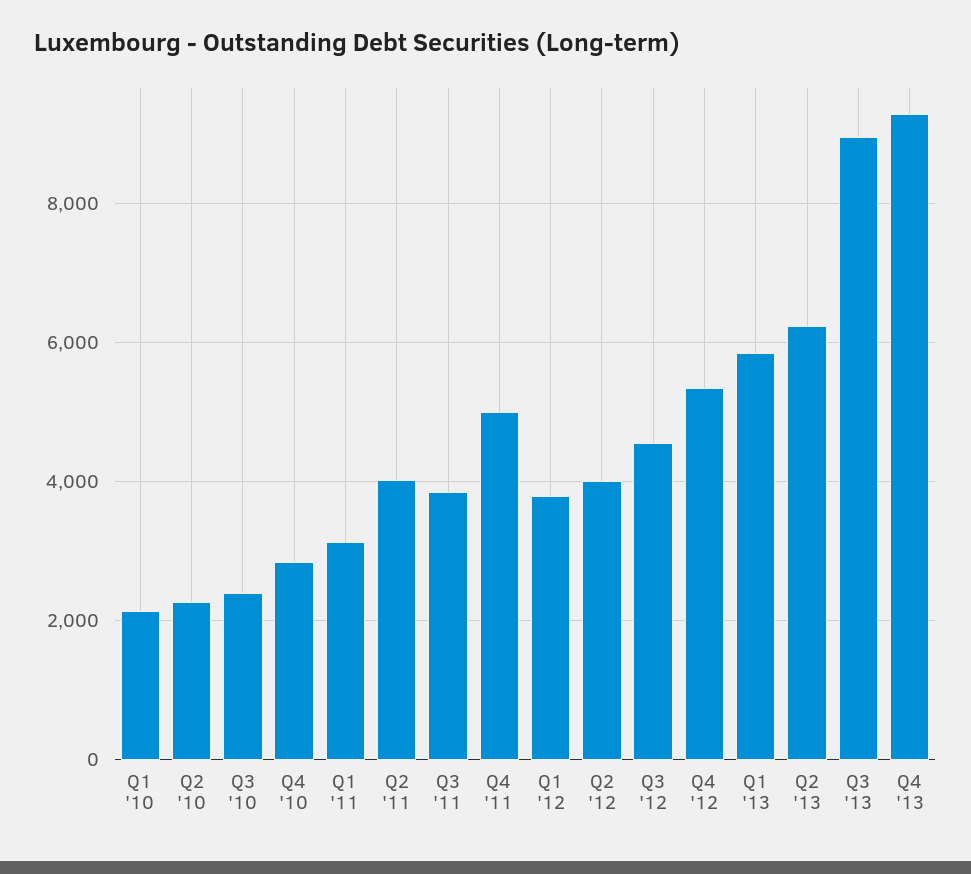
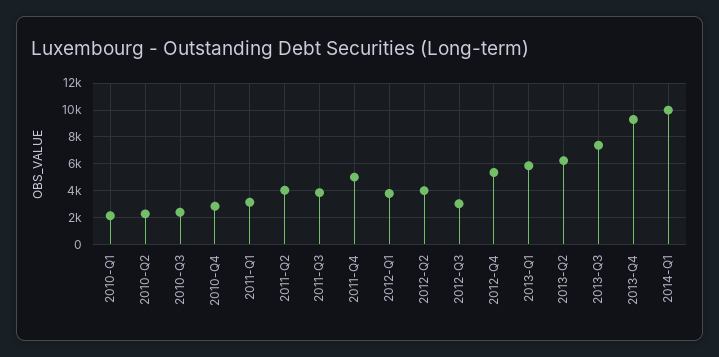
Q3 '12: 4600 -> 3000
Q3 '13: 9000 -> 7500
2014-Q1: none -> 10000

